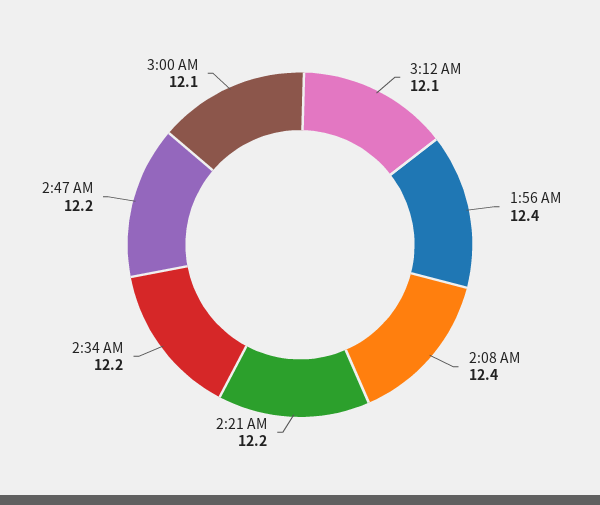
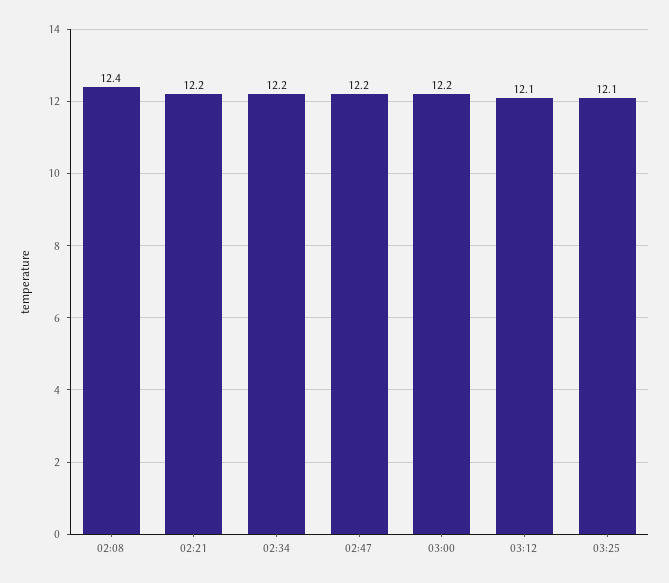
1:56 AM: 12.4 -> none
3:00 AM: 12.1 -> 12.2
03:25: none -> 12.1

